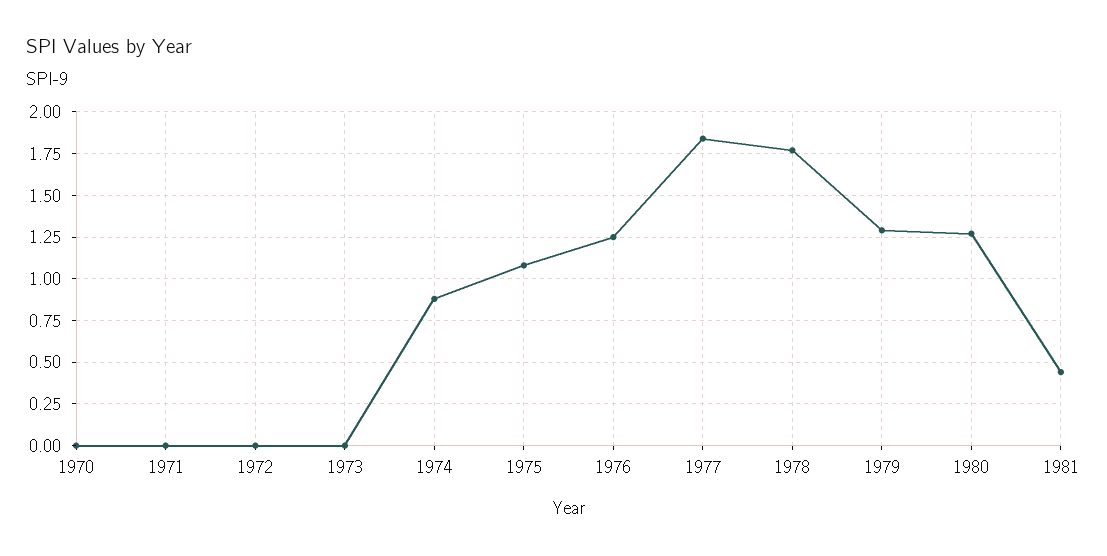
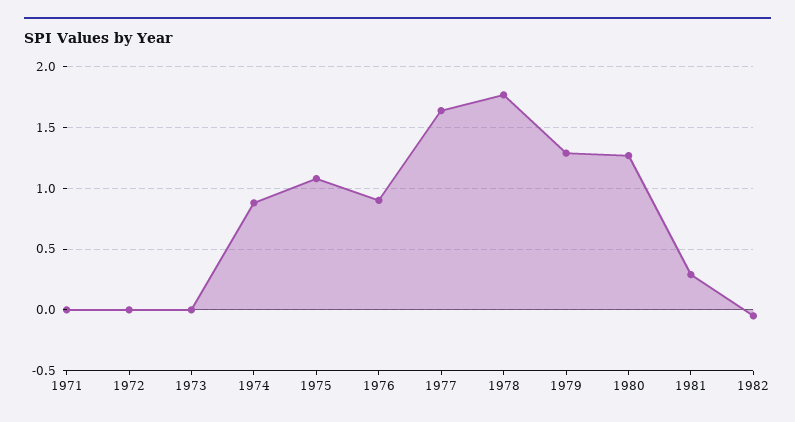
1970: 0 -> none
1976: 1.25 -> 0.9
1977: 1.85 -> 1.65
1981: 0.45 -> 0.3
1982: none -> -0.05

